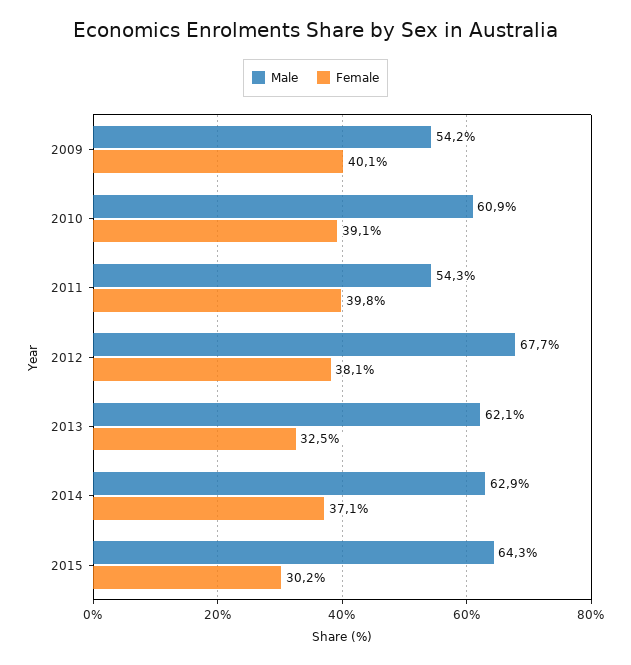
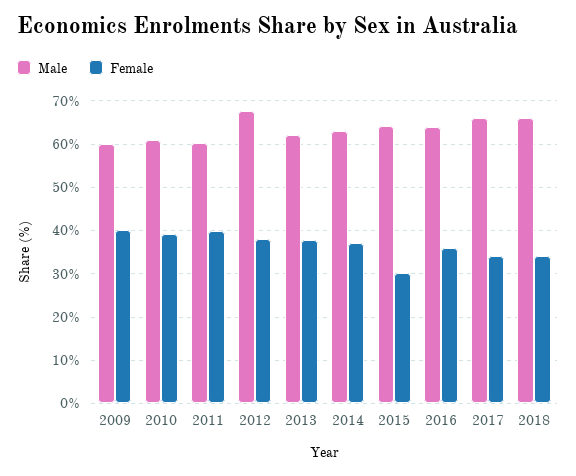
Male, 2009: 54.2 -> 60
Male, 2011: 54.3 -> 60
Female, 2013: 32.5 -> 38
Male, 2016: none -> 64
Female, 2016: none -> 36
Male, 2017: none -> 66
Female, 2017: none -> 34
Male, 2018: none -> 66
Female, 2018: none -> 34

